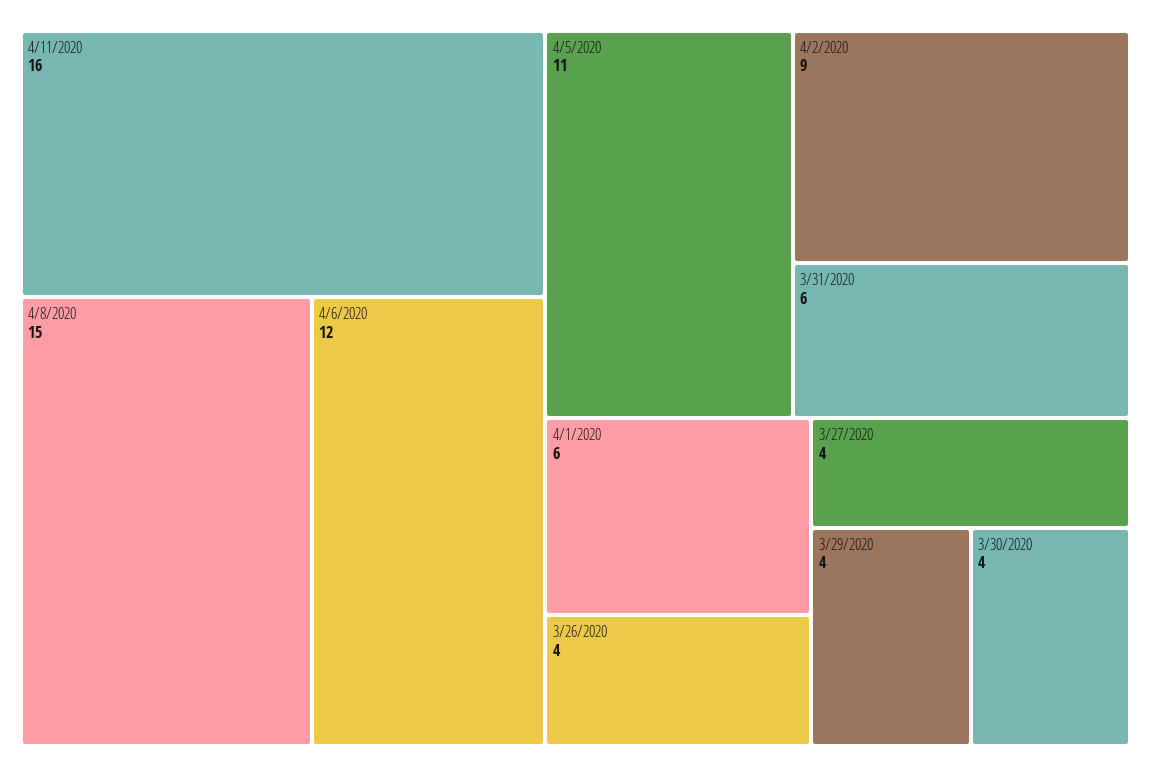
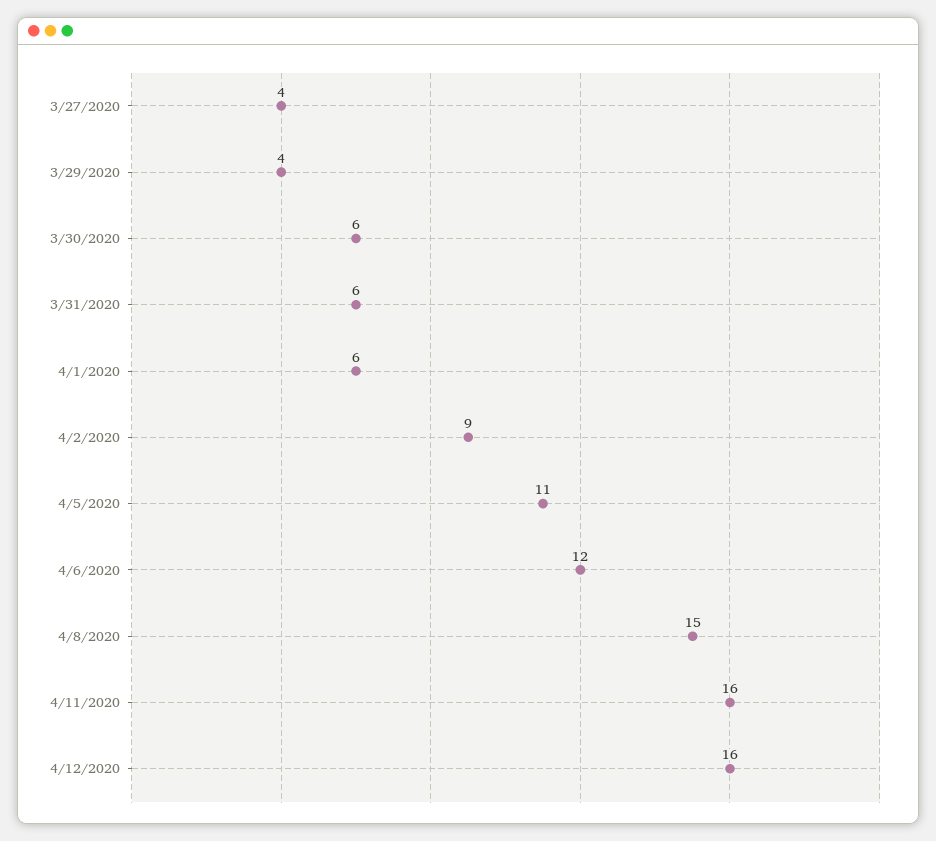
3/26/2020: 4 -> none
3/30/2020: 4 -> 6
4/12/2020: none -> 16

